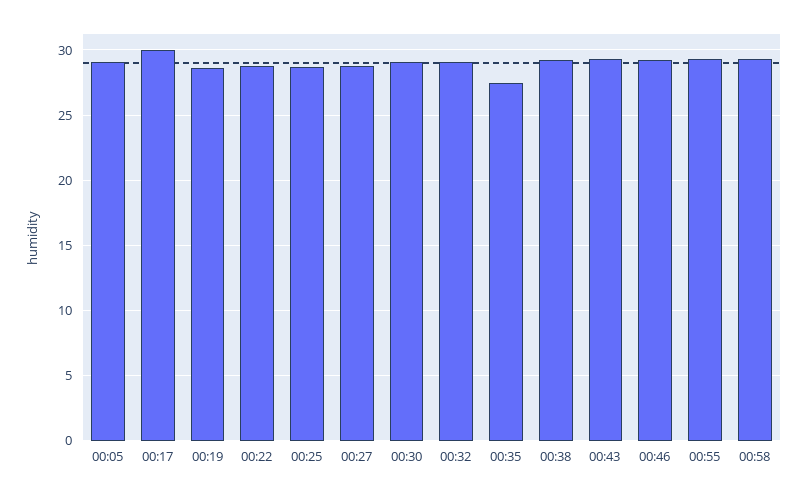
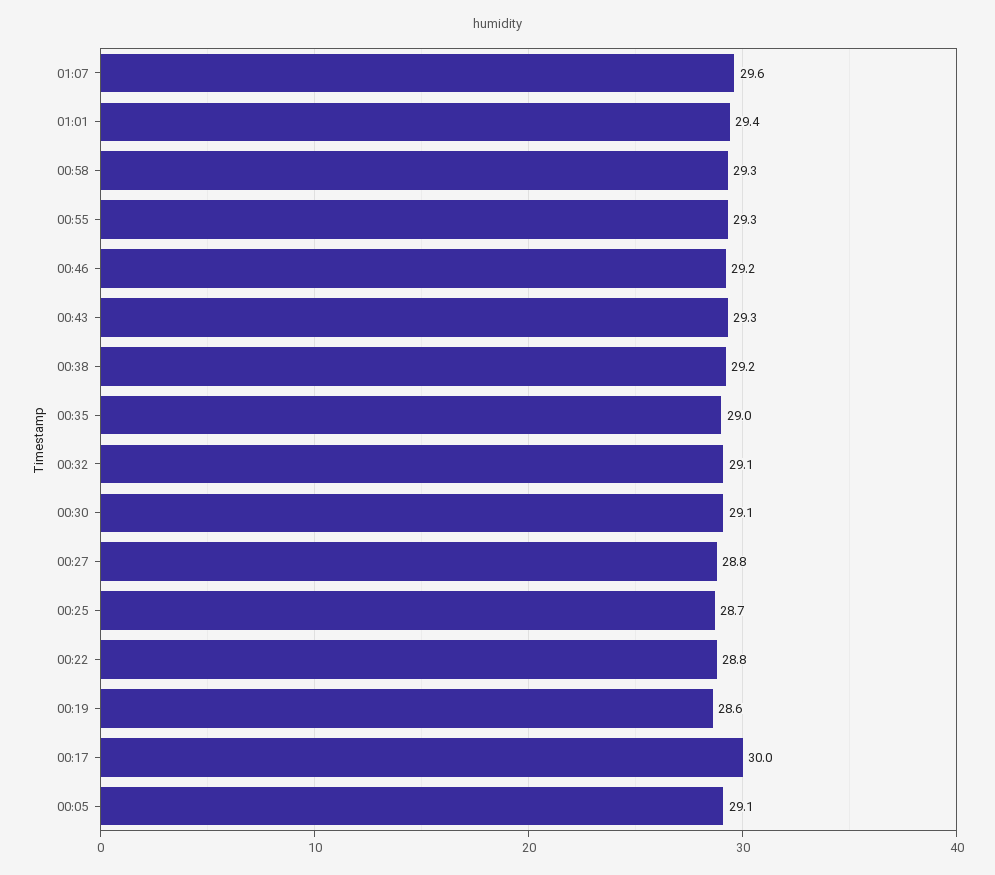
00:35: 27.5 -> 29
01:07: none -> 29.6
01:01: none -> 29.4

